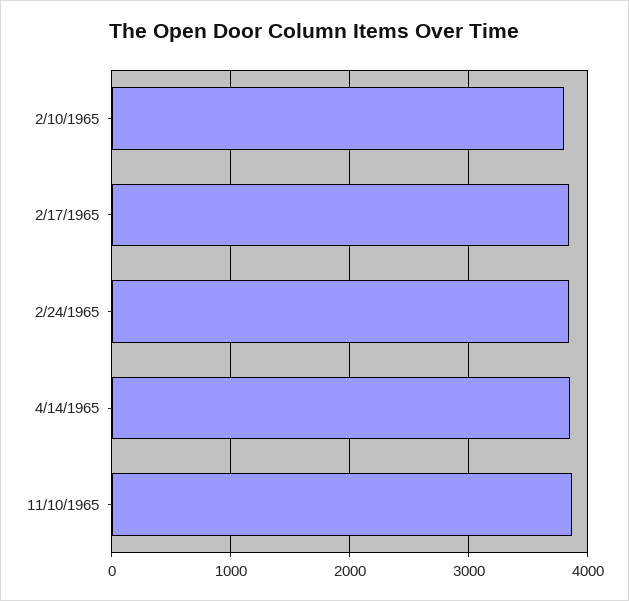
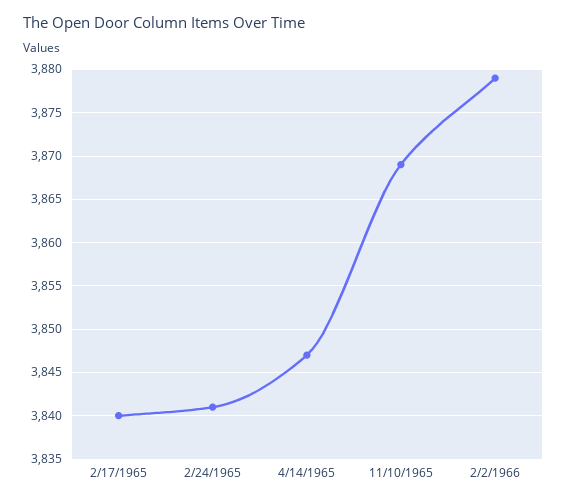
2/10/1965: 3800 -> none
2/2/1966: none -> 3879

